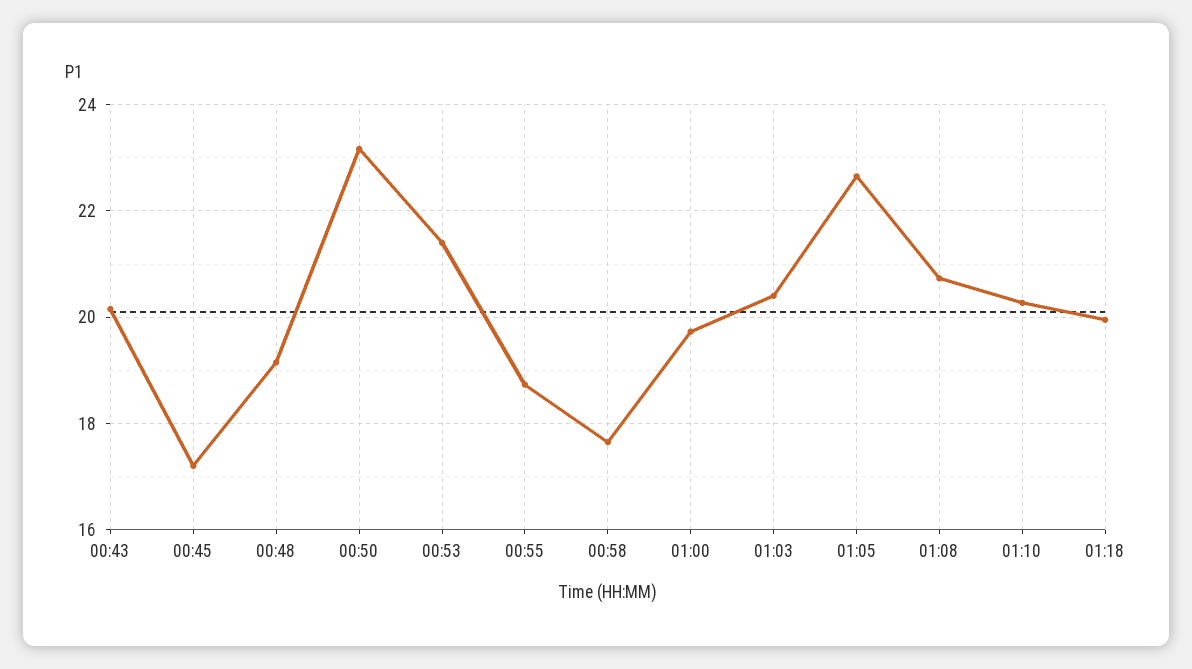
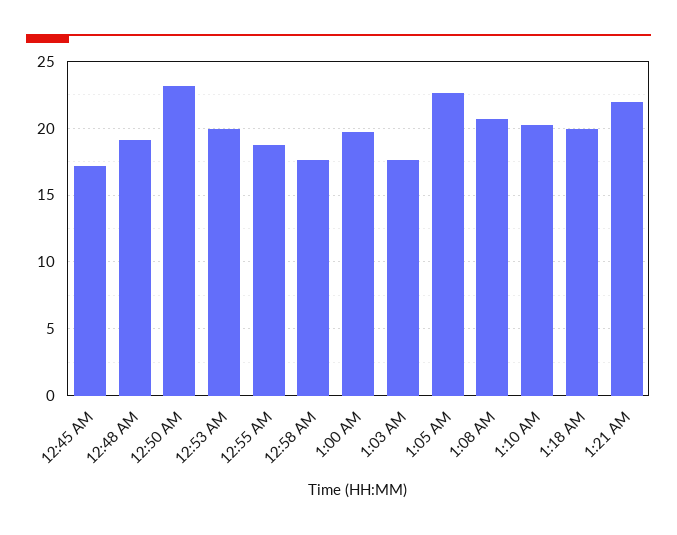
00:43: 20.2 -> none
00:53: 21.4 -> 20
01:03: 20.4 -> 17.5
1:21 AM: none -> 22

